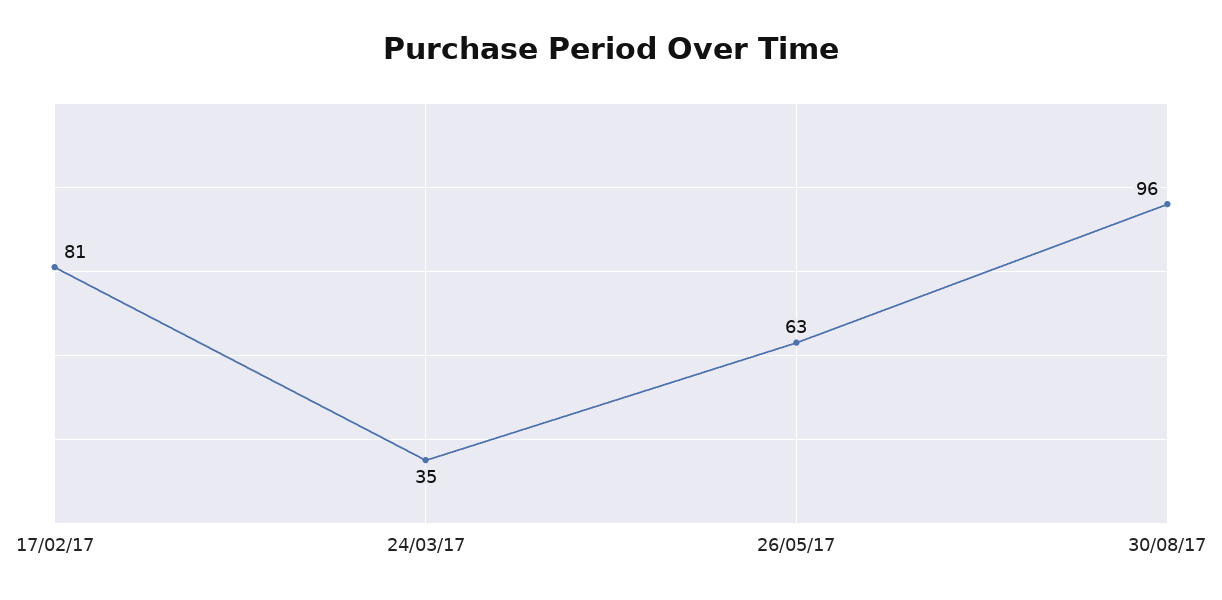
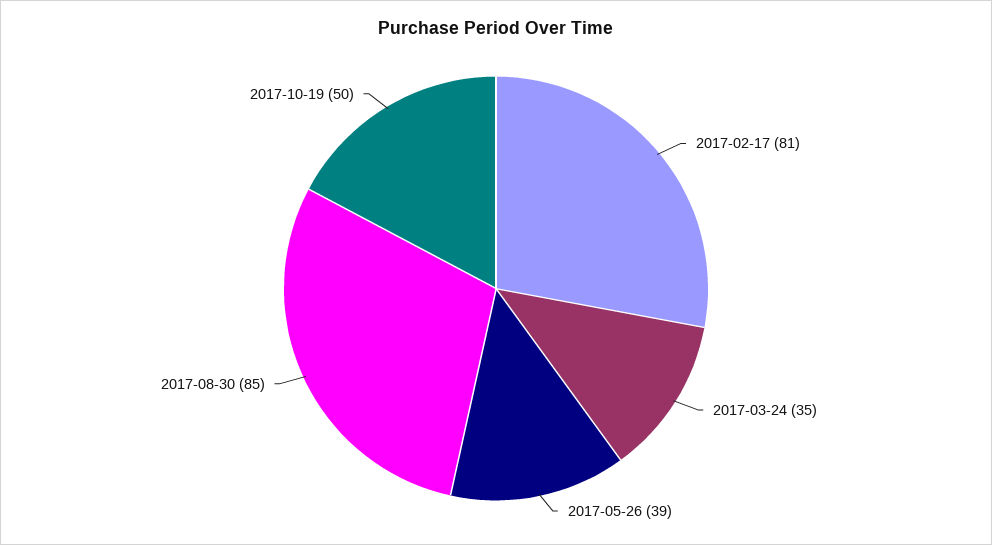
26/05/17: 63 -> 39
30/08/17: 96 -> 85
2017-10-19: none -> 50

